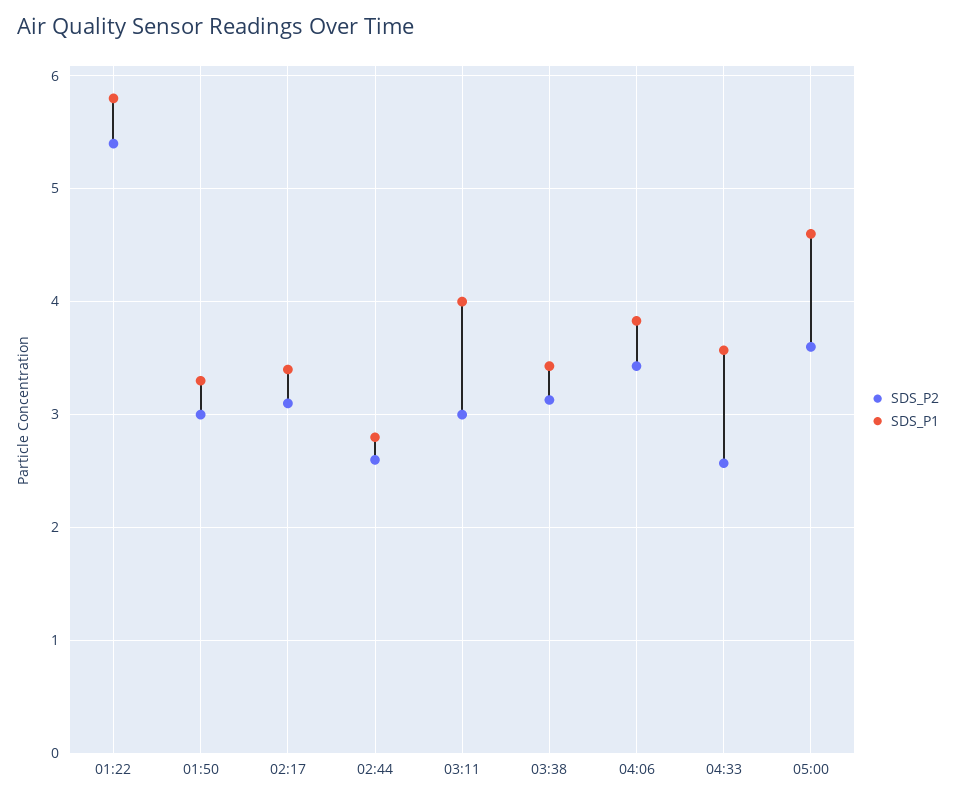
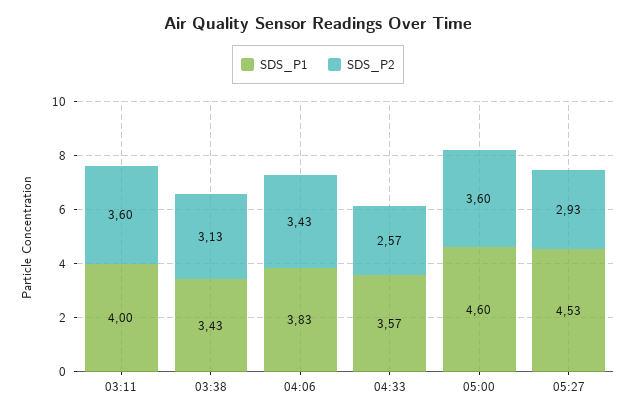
SDS_P2, 01:22: 5.4 -> none
SDS_P1, 01:22: 5.8 -> none
SDS_P2, 01:50: 3 -> none
SDS_P1, 01:50: 3.3 -> none
SDS_P2, 02:17: 3.1 -> none
SDS_P1, 02:17: 3.4 -> none
SDS_P2, 02:44: 2.6 -> none
SDS_P1, 02:44: 2.8 -> none
SDS_P2, 03:11: 3 -> 3.6
SDS_P1, 05:27: none -> 4.53
SDS_P2, 05:27: none -> 2.93

